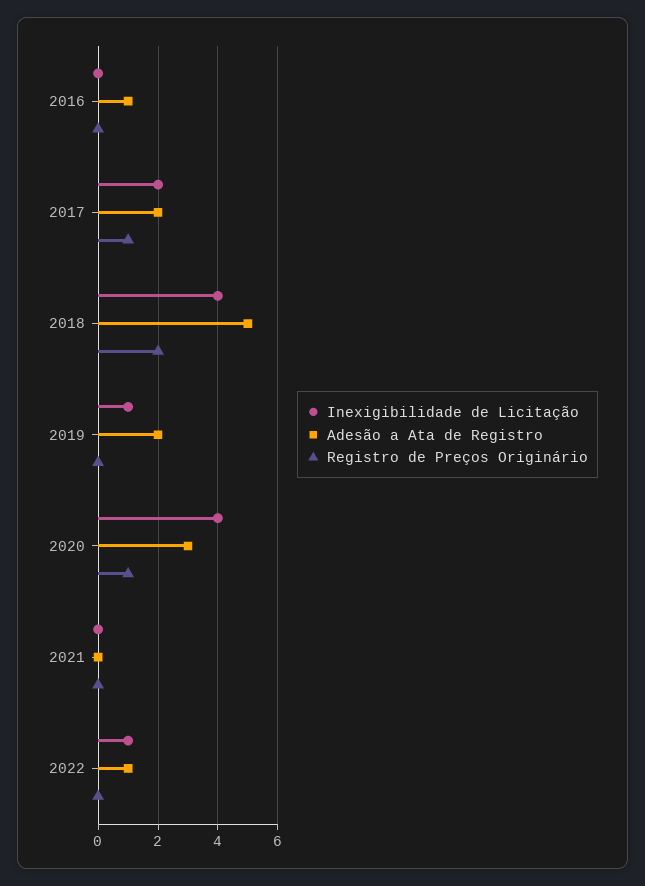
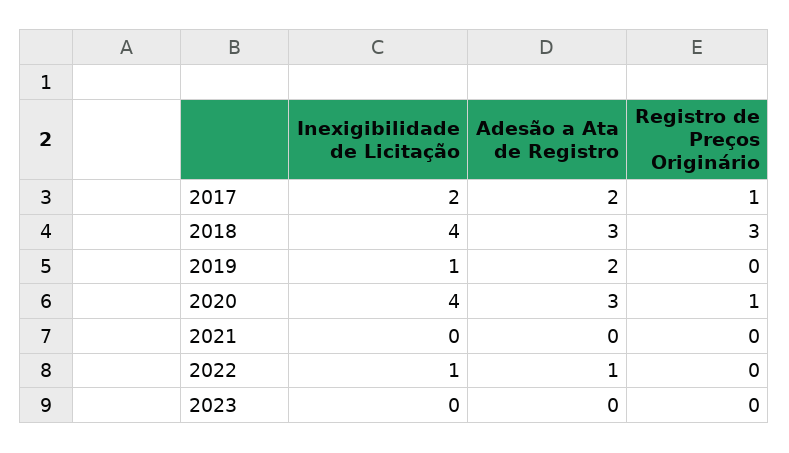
Inexigibilidade de Licitação, 2016: 0 -> none
Adesão a Ata de Registro, 2016: 1 -> none
Registro de Preços Originário, 2016: 0 -> none
Adesão a Ata de Registro, 2018: 5 -> 3
Registro de Preços Originário, 2018: 2 -> 3
Inexigibilidade de Licitação, 2023: none -> 0
Adesão a Ata de Registro, 2023: none -> 0
Registro de Preços Originário, 2023: none -> 0

